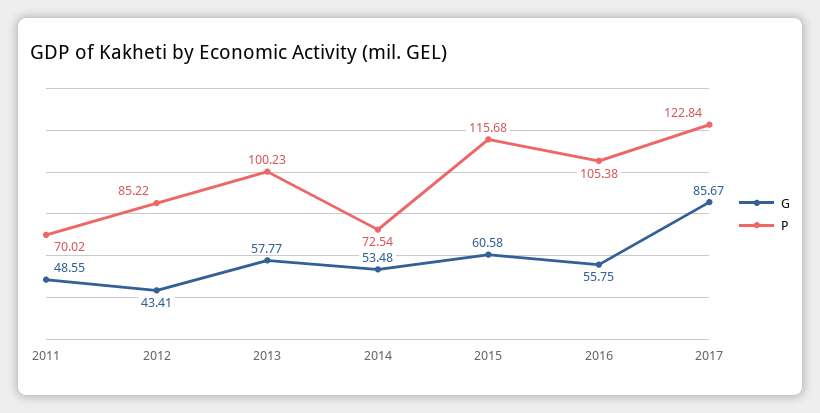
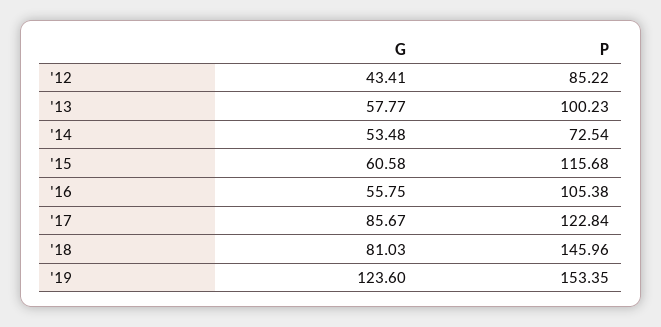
G, 2011: 48.55 -> none
P, 2011: 70.02 -> none
G, '18: none -> 81.03
P, '18: none -> 145.96
G, '19: none -> 123.6
P, '19: none -> 153.35

